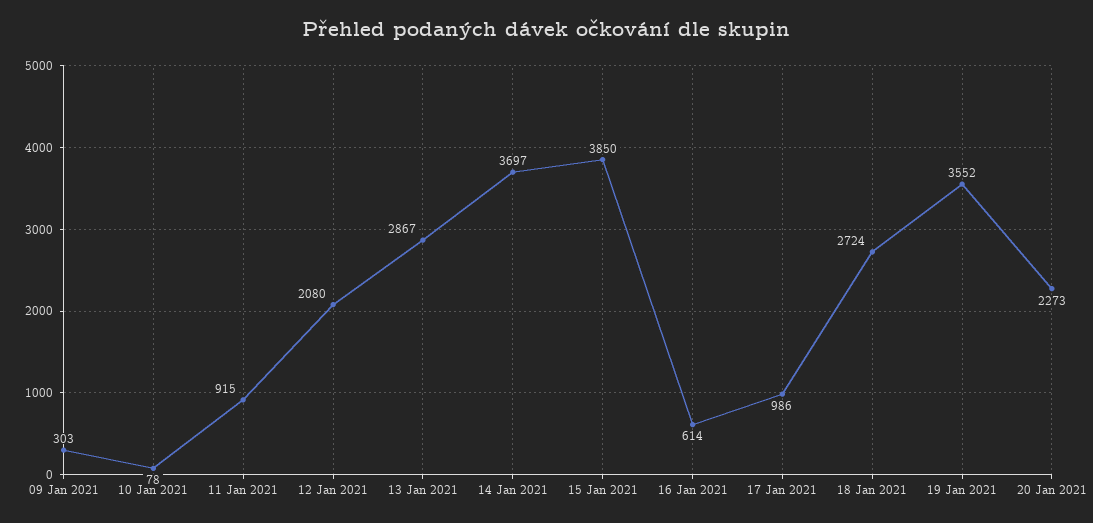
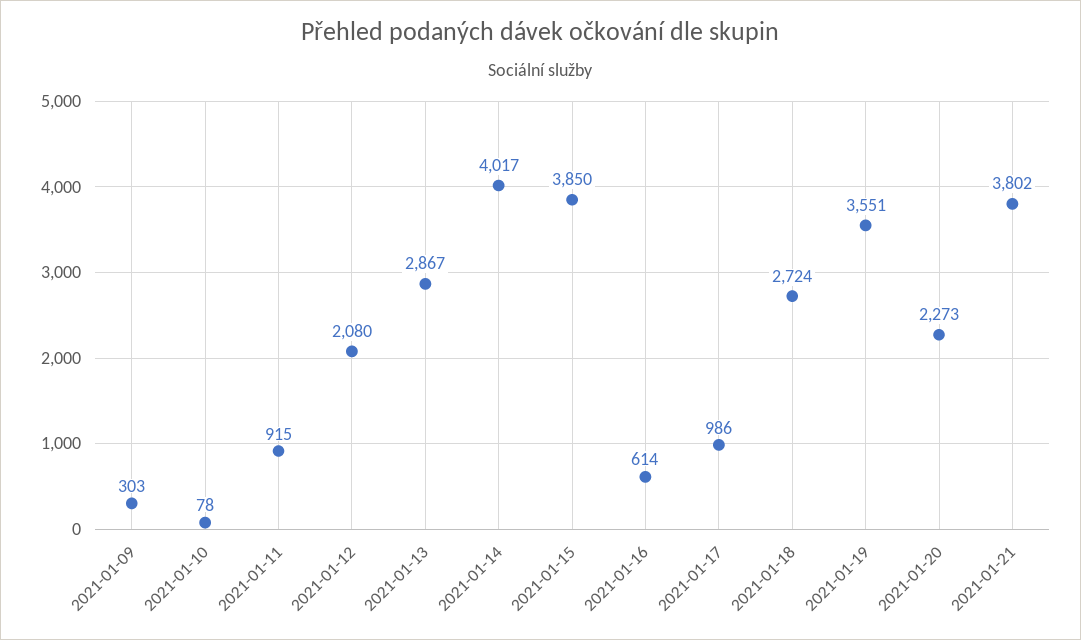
14 Jan 2021: 3697 -> 4017
19 Jan 2021: 3552 -> 3551
2021-01-21: none -> 3802

